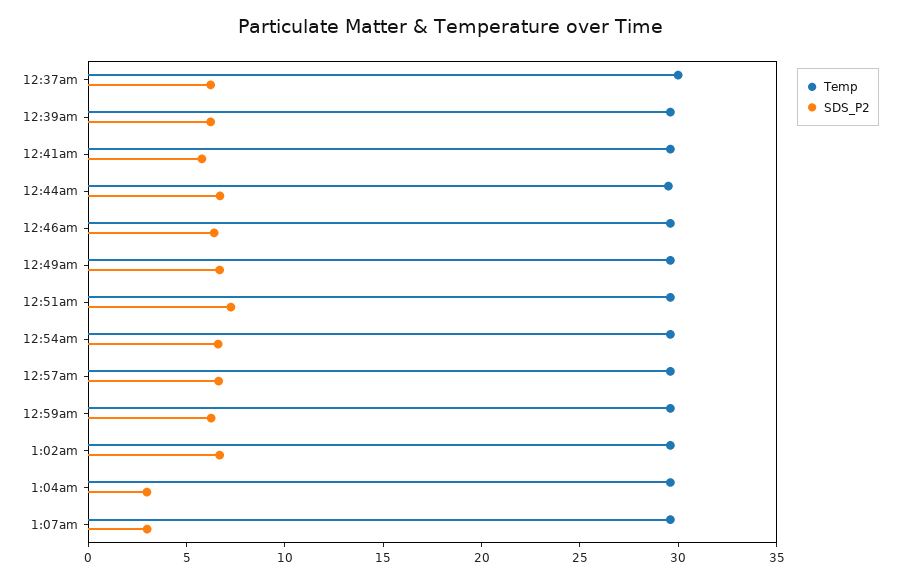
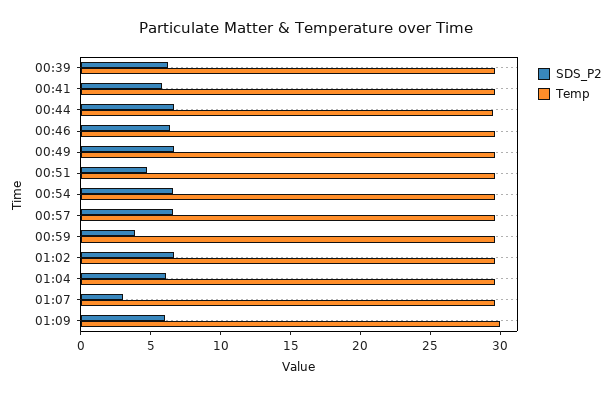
Temp, 12:37am: 30 -> none
SDS_P2, 12:37am: 6 -> none
SDS_P2, 12:51am: 7 -> 5
SDS_P2, 12:59am: 6 -> 4
SDS_P2, 1:04am: 3 -> 6
SDS_P2, 01:09: none -> 6
Temp, 01:09: none -> 30

